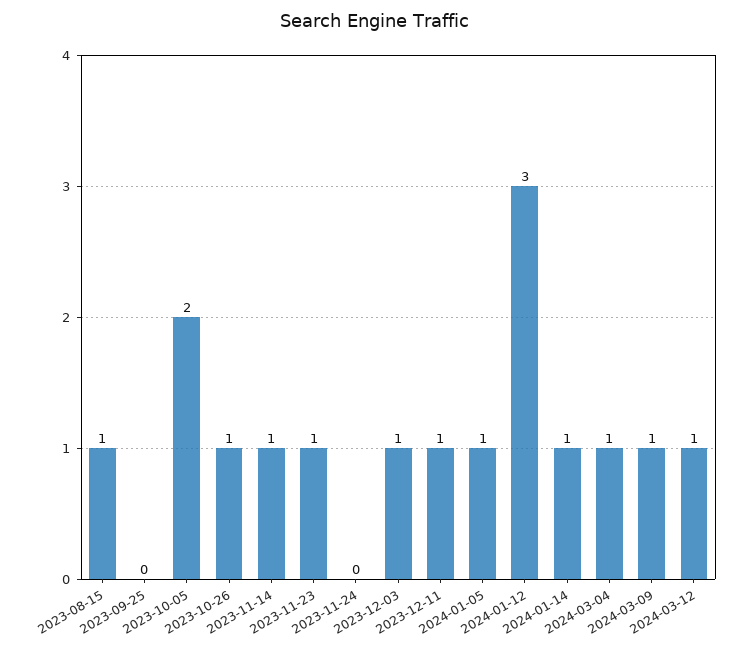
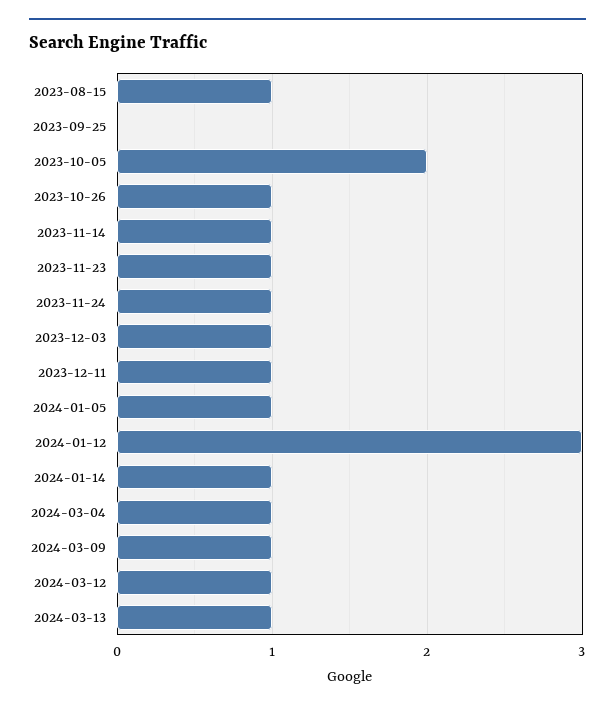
2023-11-24: 0 -> 1
2024-03-13: none -> 1

